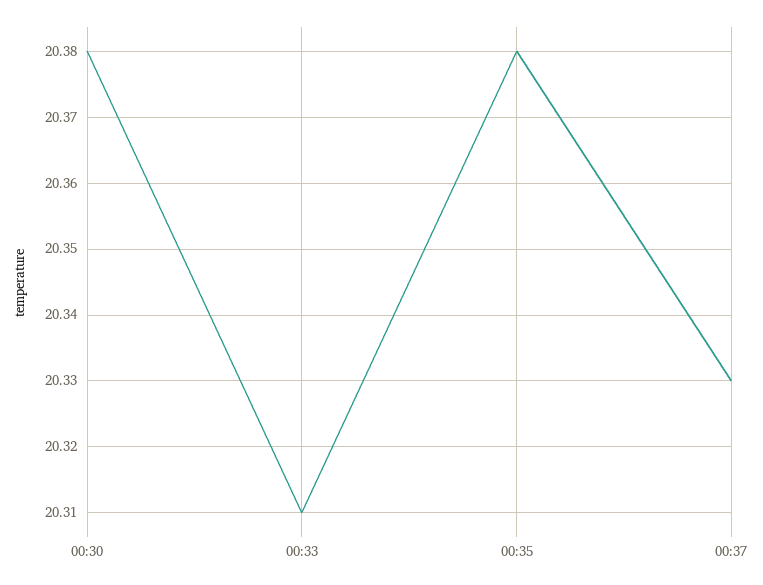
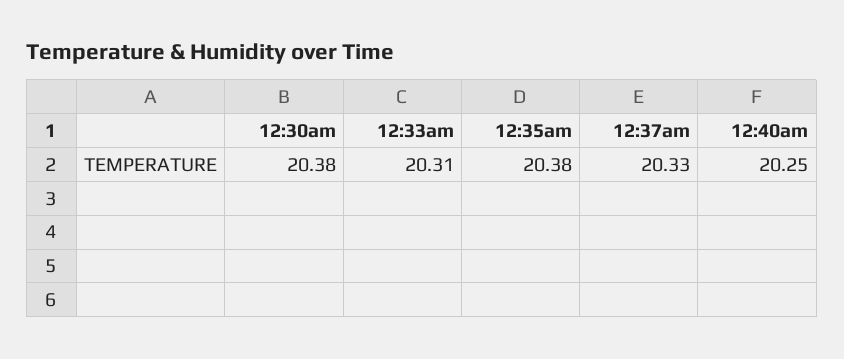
12:40am: none -> 20.25

